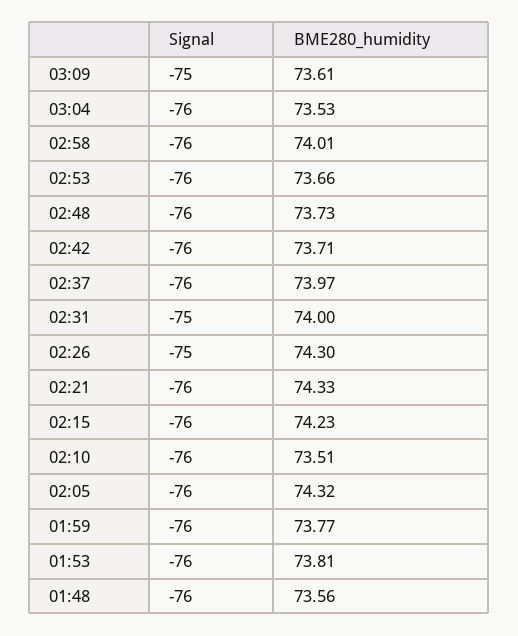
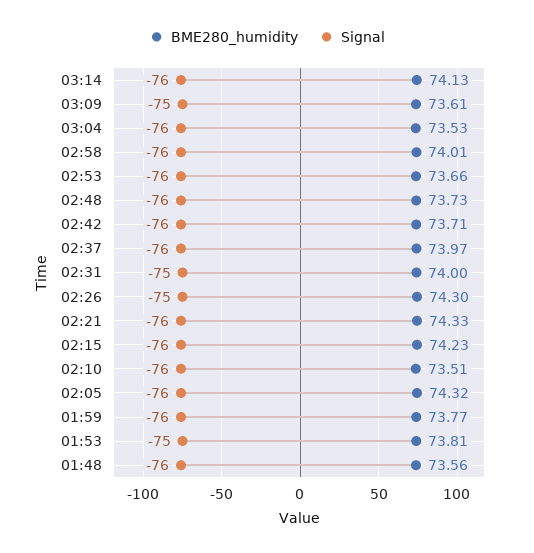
Signal, 01:53: -76 -> -75
BME280_humidity, 03:14: none -> 74.13
Signal, 03:14: none -> -76

